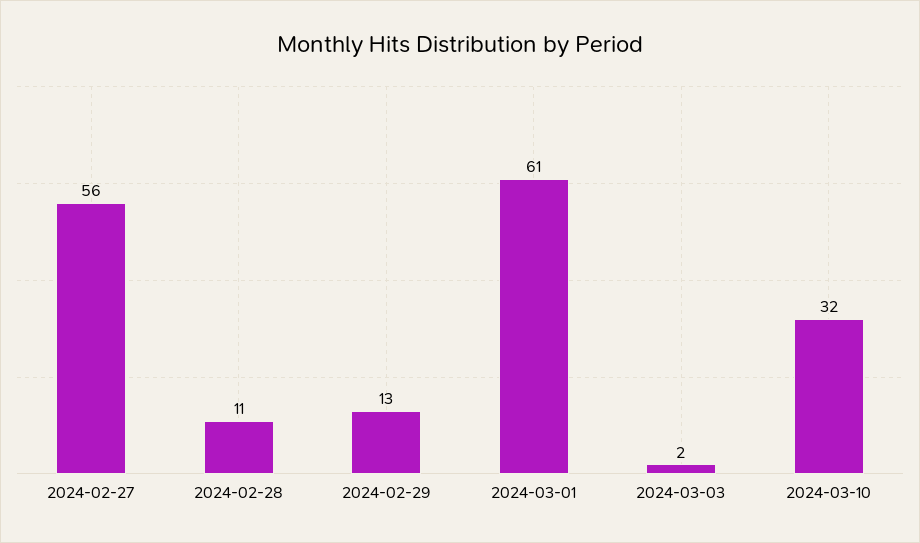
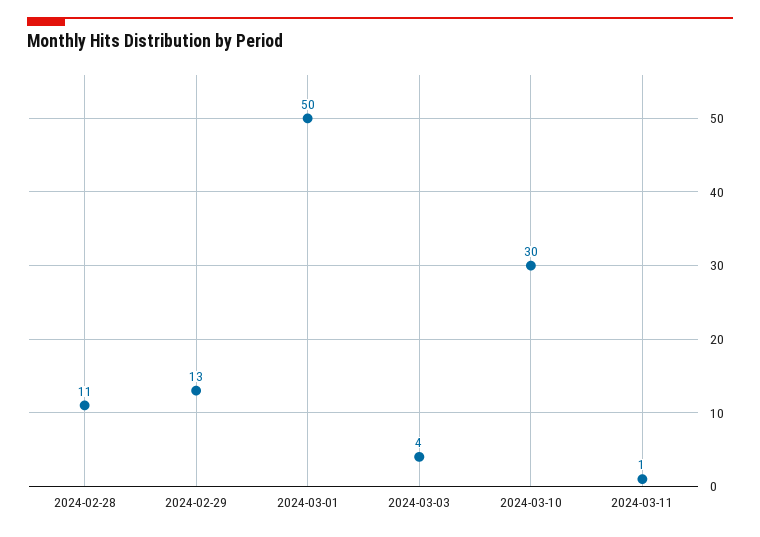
2024-02-27: 56 -> none
2024-03-01: 61 -> 50
2024-03-03: 2 -> 4
2024-03-10: 32 -> 30
2024-03-11: none -> 1

